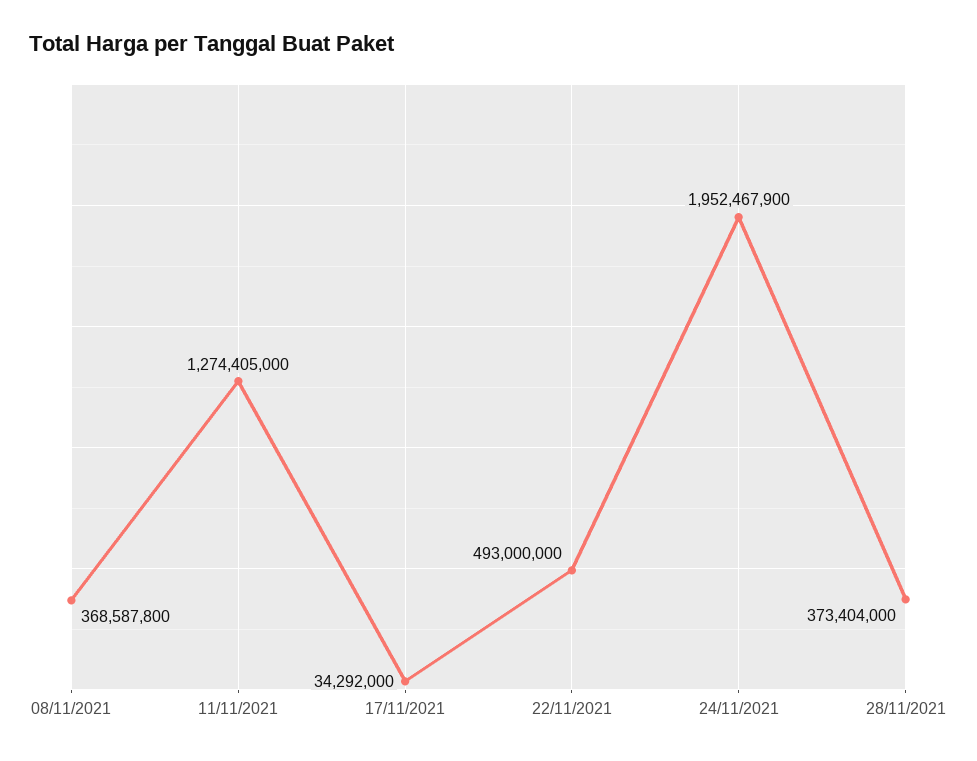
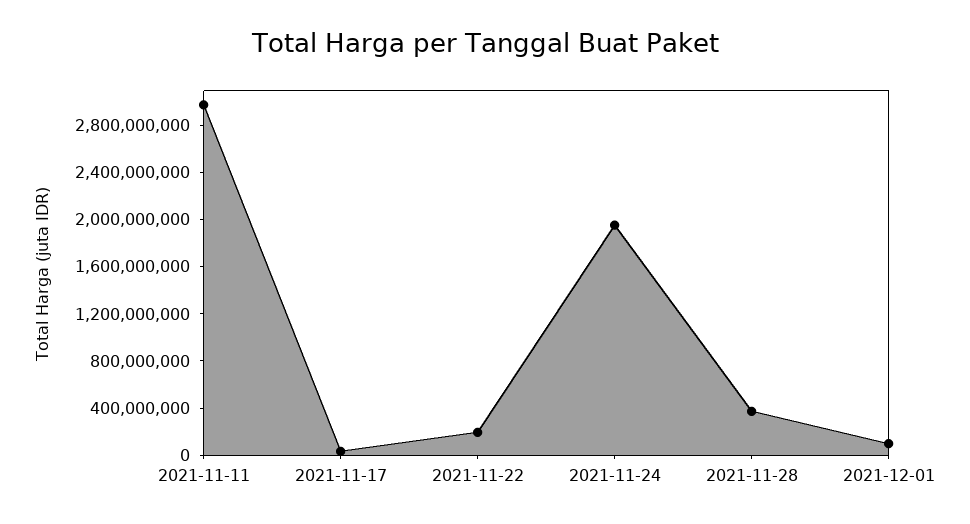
08/11/2021: 368587800 -> none
11/11/2021: 1274405000 -> 3000000000
22/11/2021: 493000000 -> 200000000
2021-12-01: none -> 100000000

